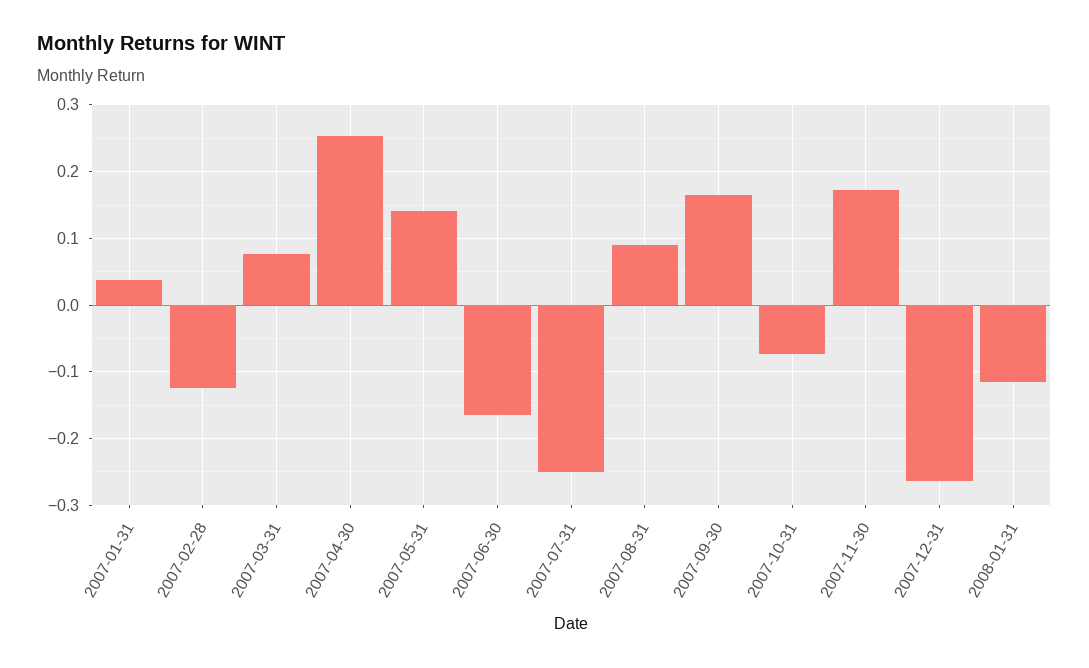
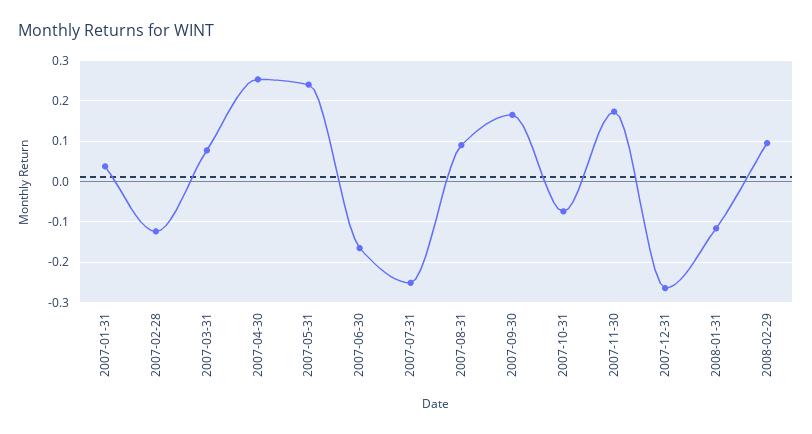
2007-05-31: 0.14 -> 0.24
2008-02-29: none -> 0.1

